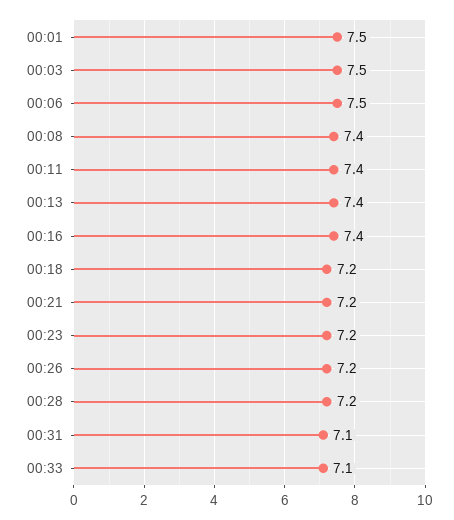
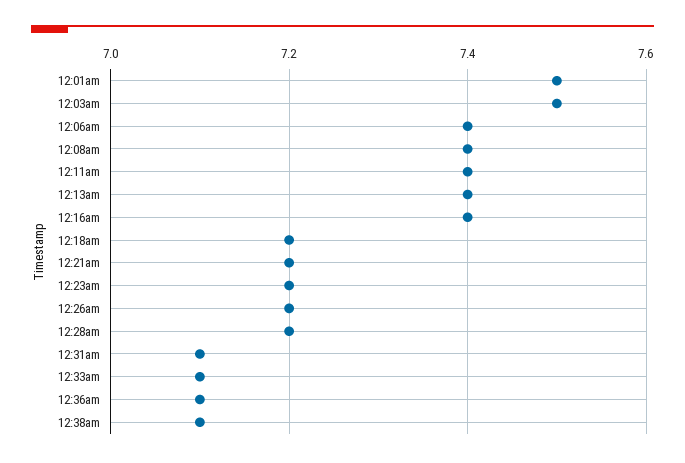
00:06: 7.5 -> 7.4
12:36am: none -> 7.1
12:38am: none -> 7.1

